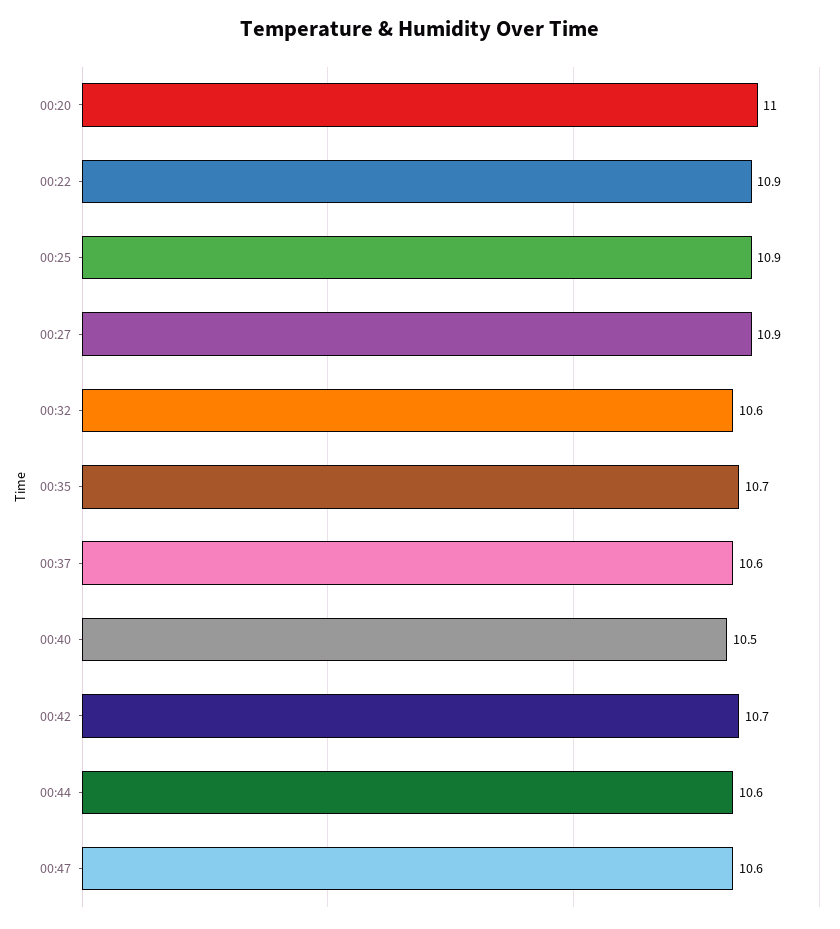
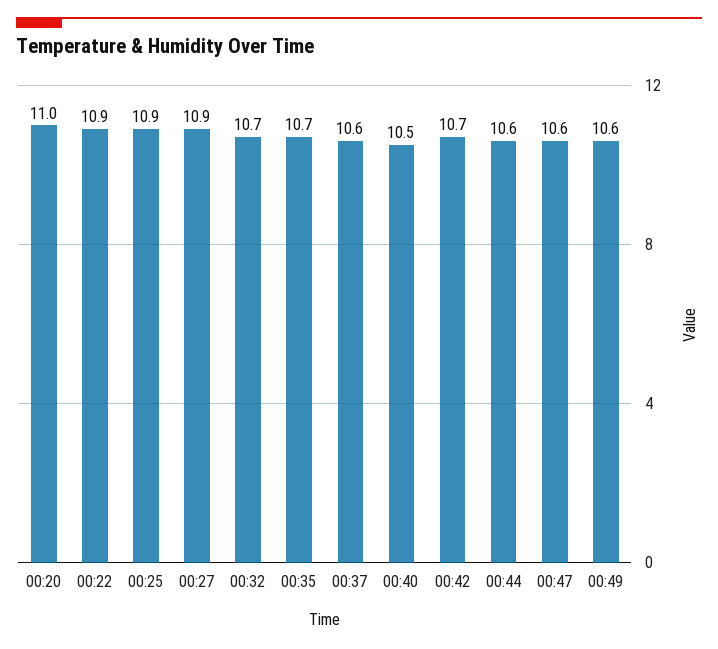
00:32: 10.6 -> 10.7
00:49: none -> 10.6

